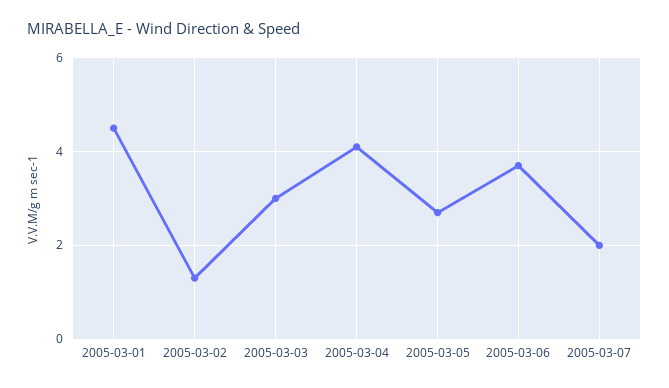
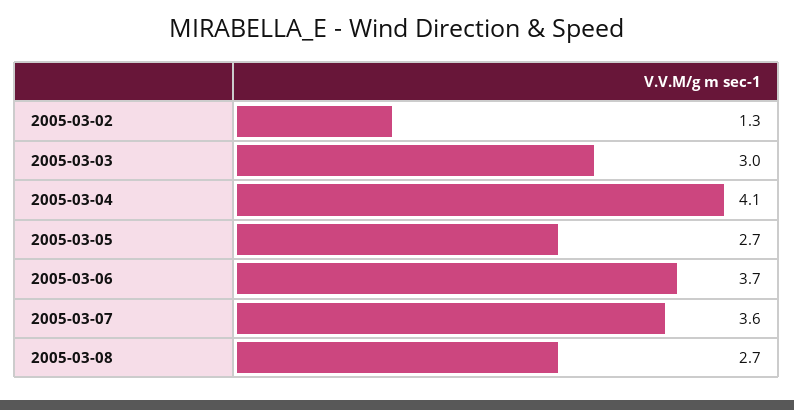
2005-03-01: 4.5 -> none
2005-03-07: 2 -> 3.6
2005-03-08: none -> 2.7

